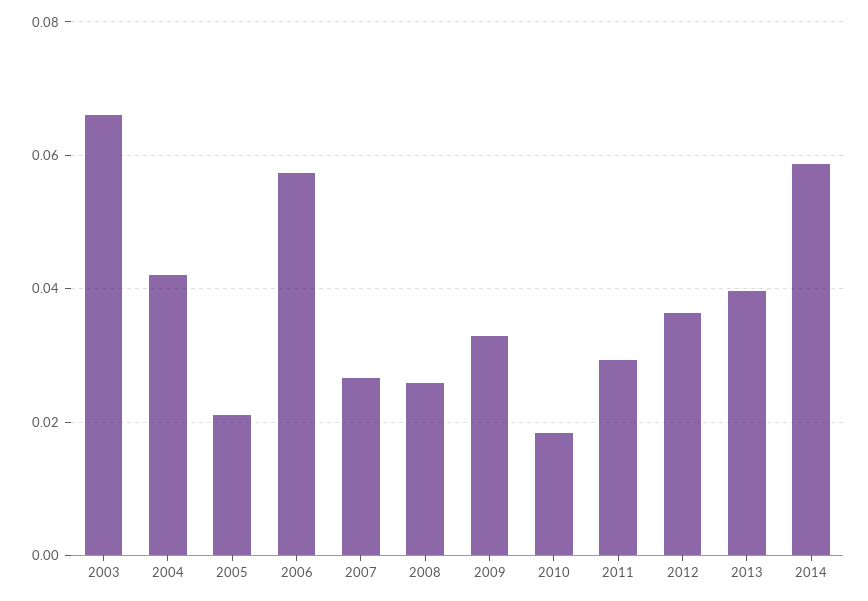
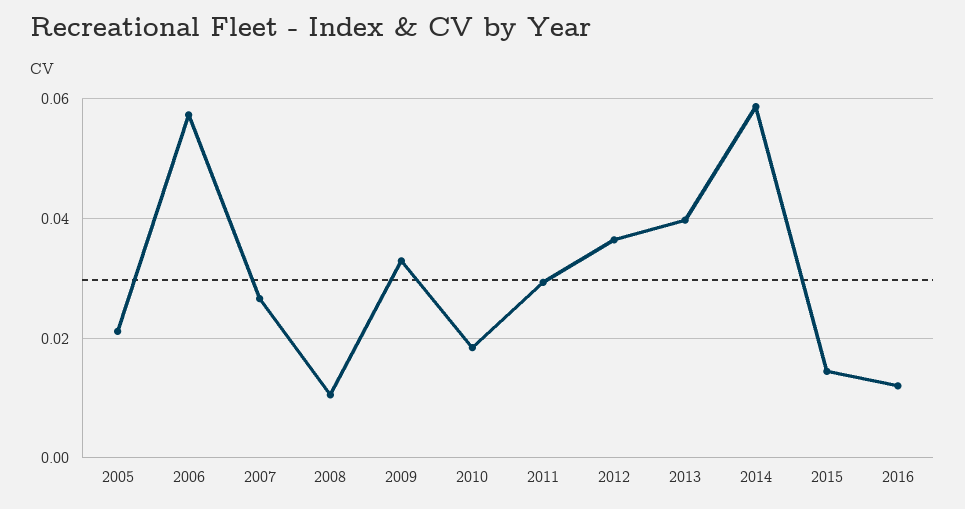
2003: 0.066 -> none
2004: 0.042 -> none
2008: 0.026 -> 0.01
2015: none -> 0.014
2016: none -> 0.012

